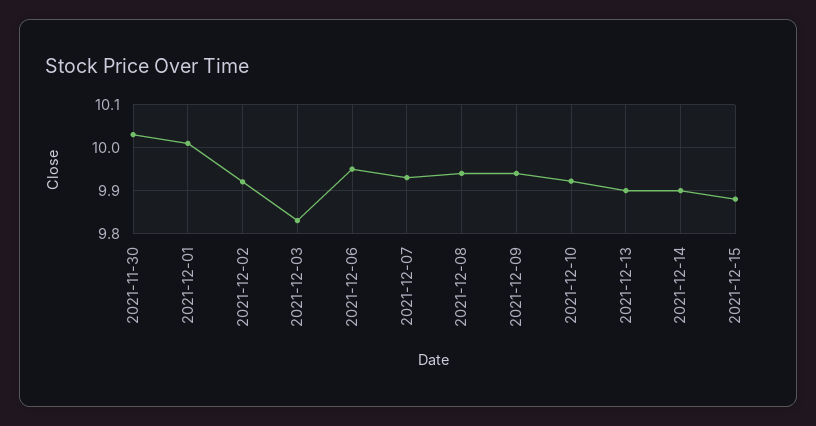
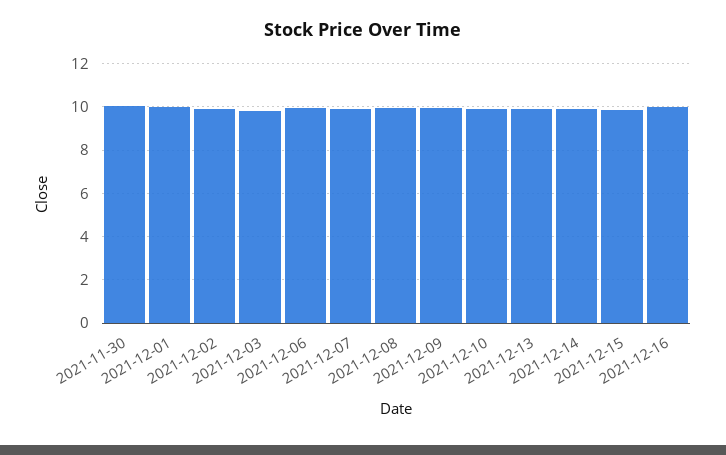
2021-12-16: none -> 10

